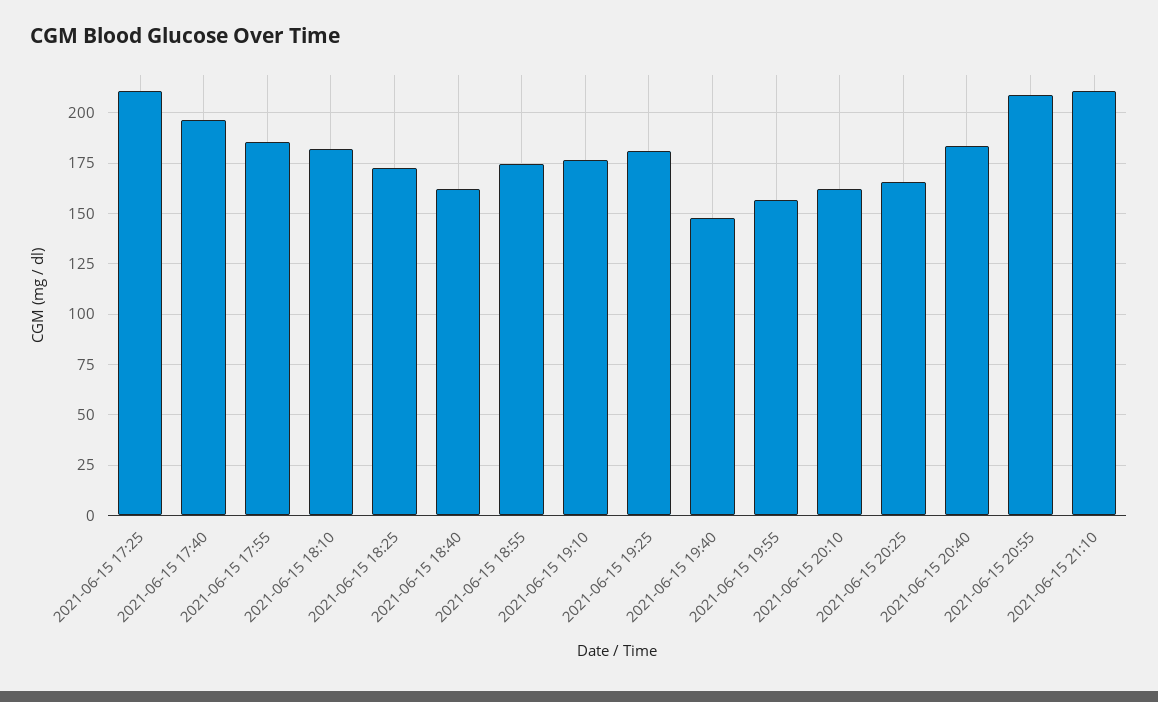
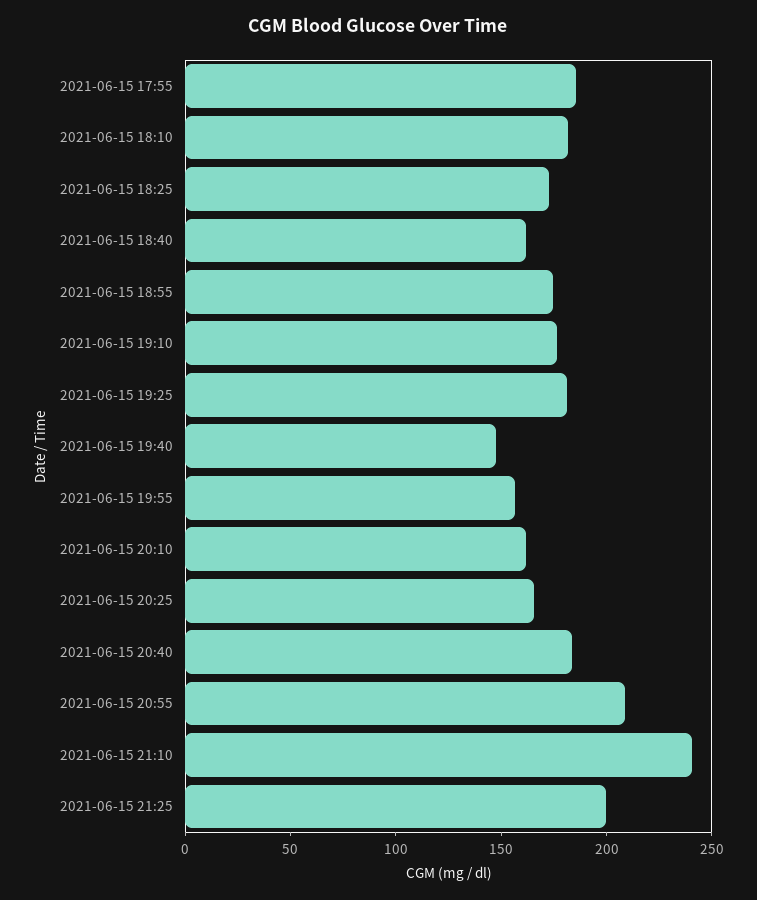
2021-06-15 17:25: 210 -> none
2021-06-15 17:40: 195 -> none
2021-06-15 21:10: 210 -> 240
2021-06-15 21:25: none -> 200

